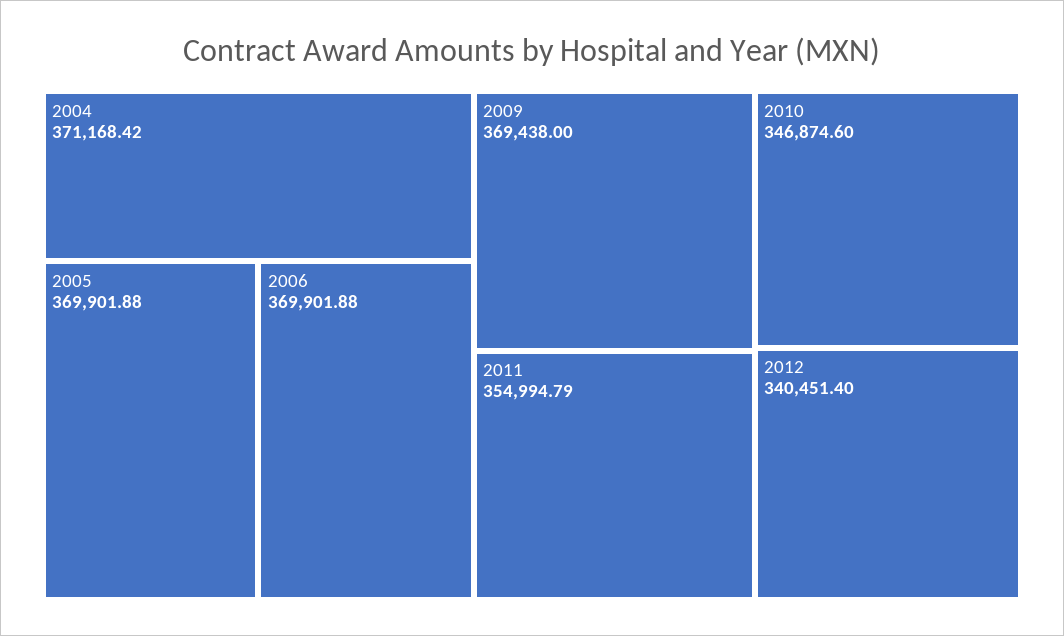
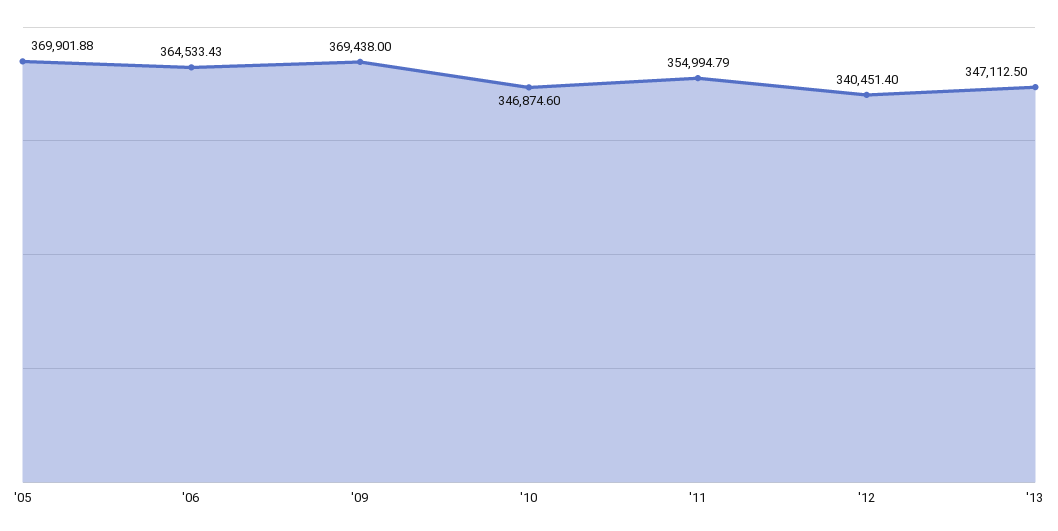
2004: 371168.42 -> none
2006: 369901.88 -> 364533.43
'13: none -> 347112.5

